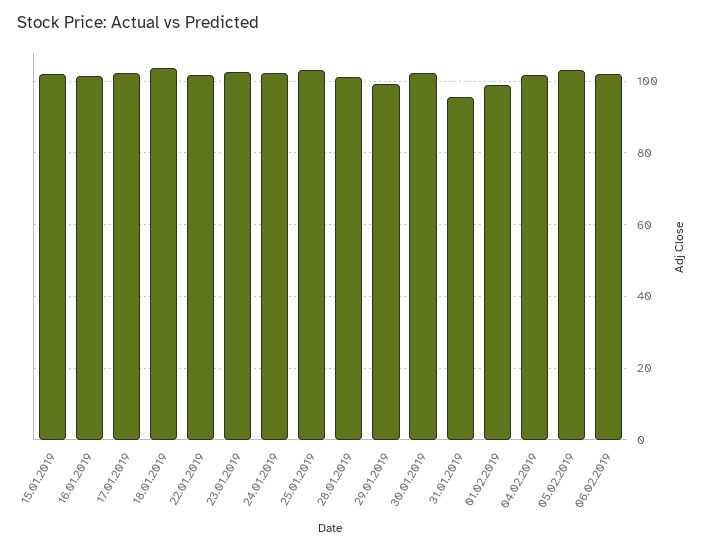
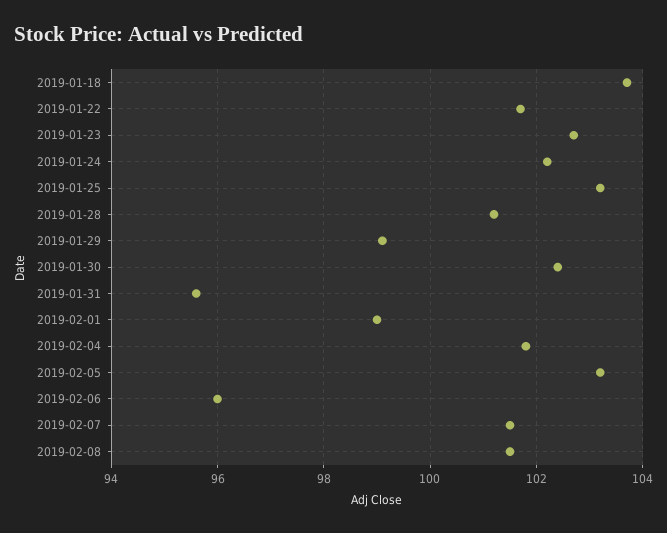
15.01.2019: 102 -> none
16.01.2019: 102 -> none
17.01.2019: 102 -> none
06.02.2019: 102 -> 96
2019-02-07: none -> 101.5
2019-02-08: none -> 101.5

